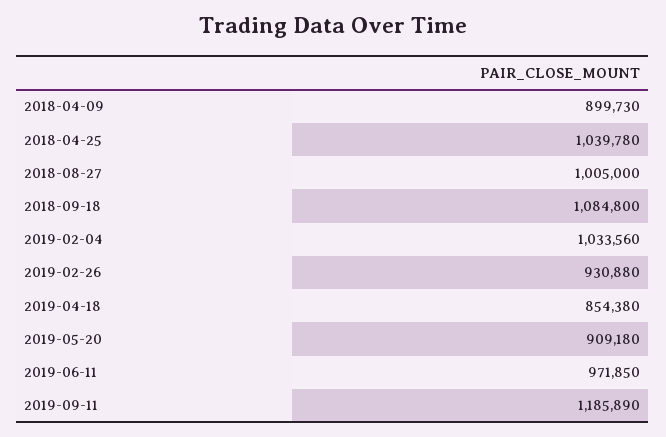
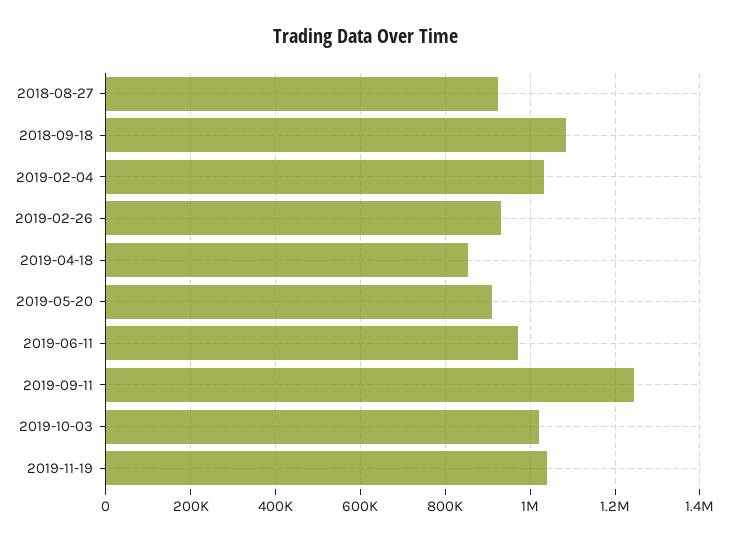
2018-04-09: 899730 -> none
2018-04-25: 1039780 -> none
2018-08-27: 1005000 -> 920000
2019-09-11: 1185890 -> 1240000
2019-10-03: none -> 1020000
2019-11-19: none -> 1040000

